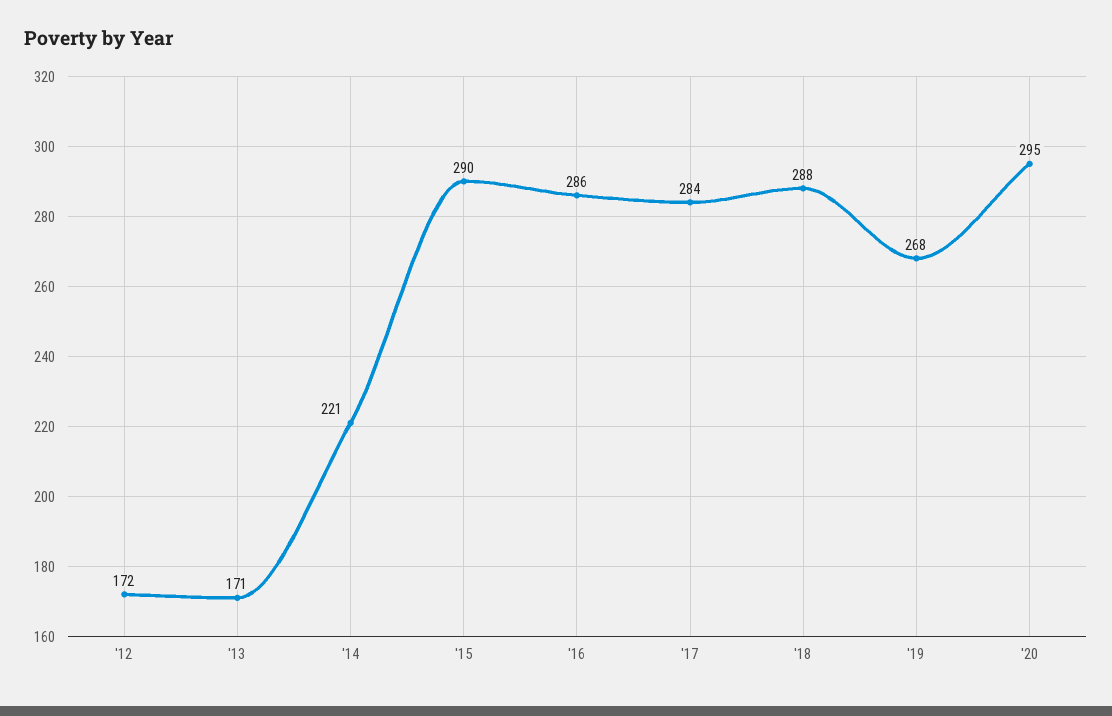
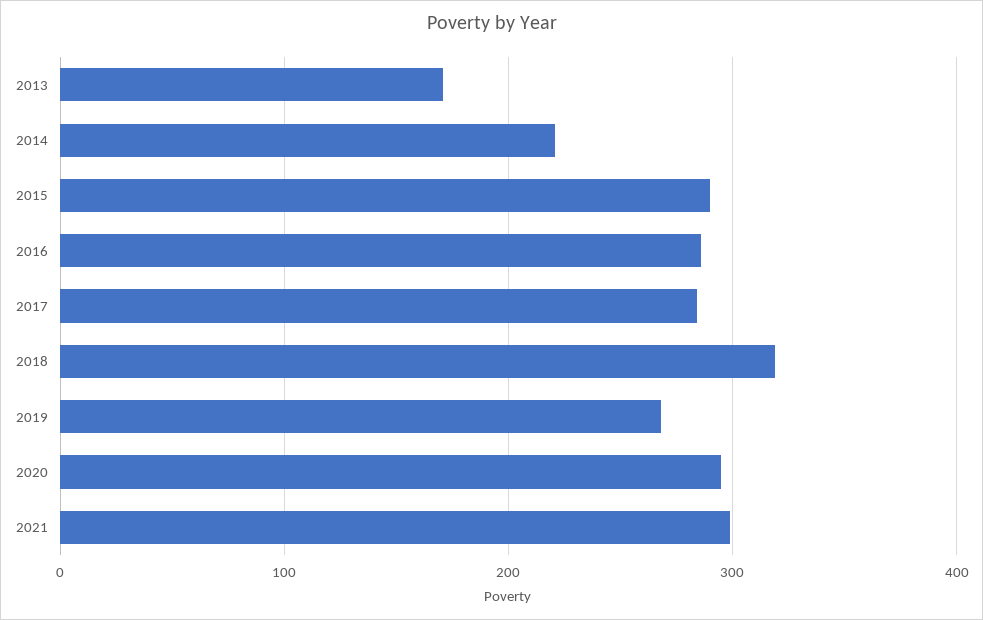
'12: 172 -> none
'18: 288 -> 320
2021: none -> 300

